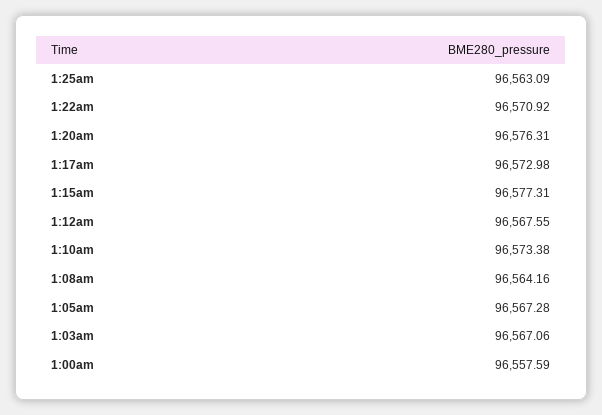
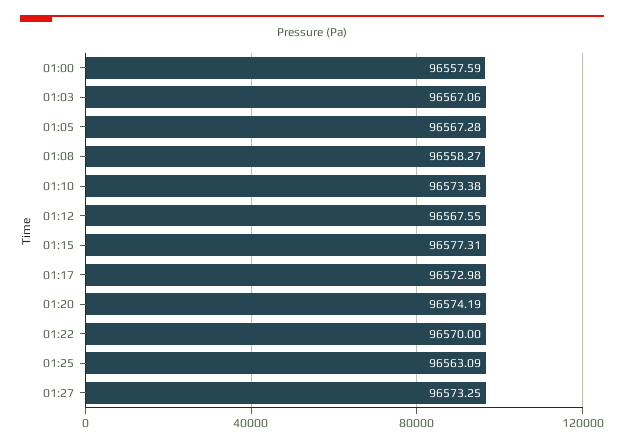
1:22am: 96570.92 -> 96570
1:20am: 96576.31 -> 96574.19
1:08am: 96564.16 -> 96558.27
01:27: none -> 96573.25

